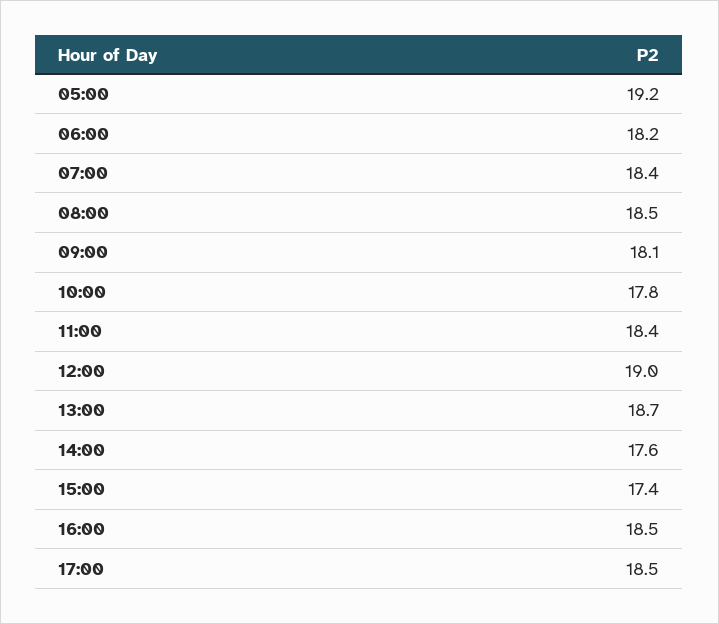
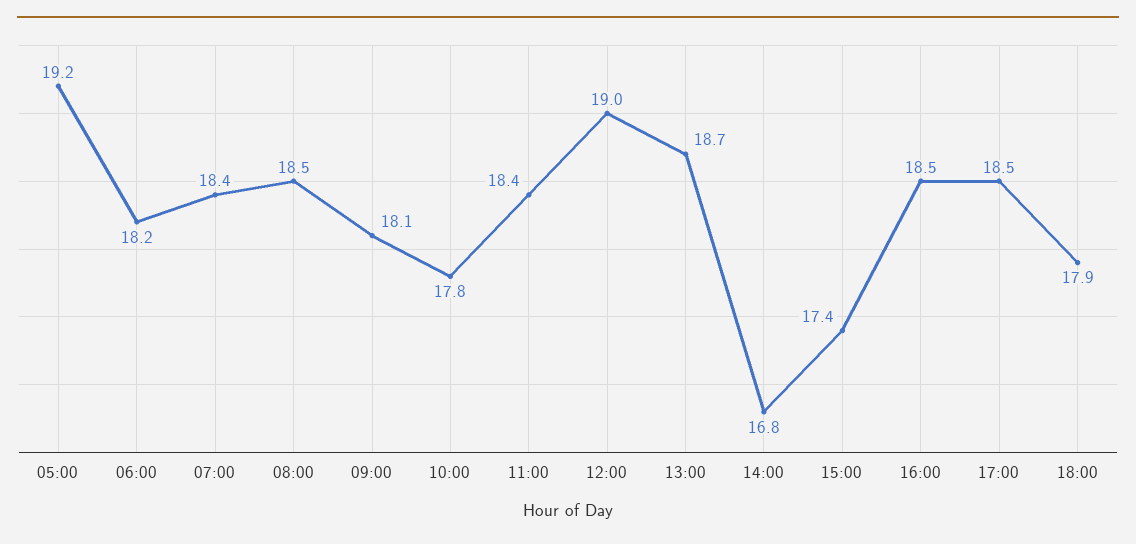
14:00: 17.6 -> 16.8
18:00: none -> 17.9

